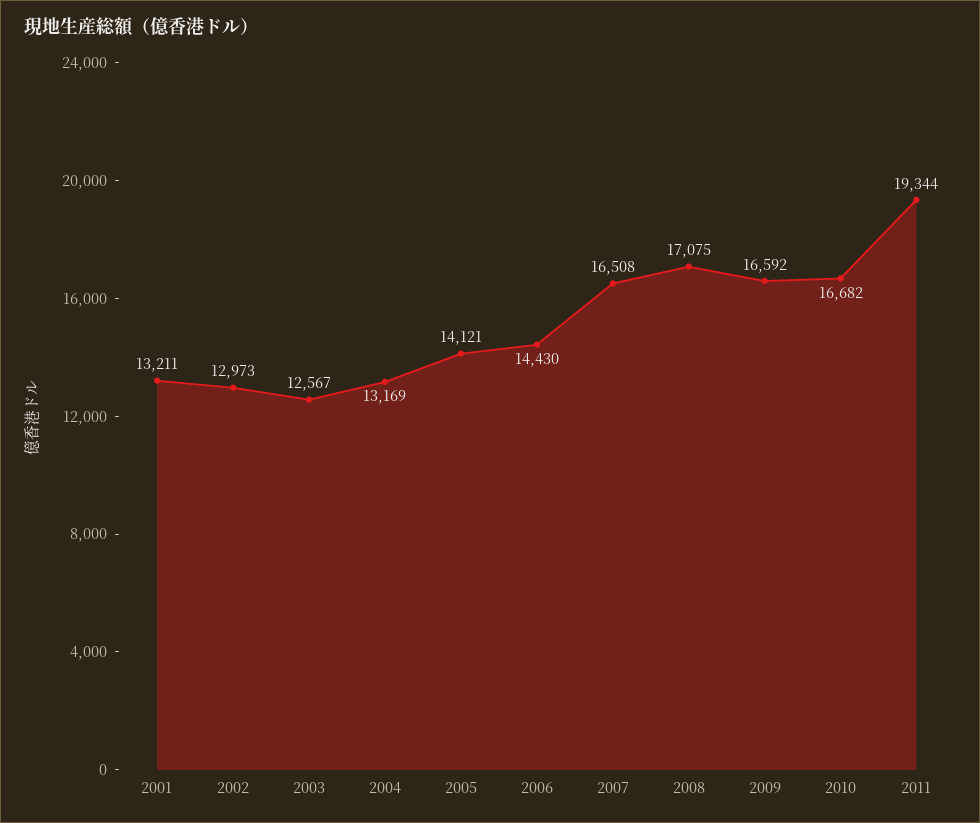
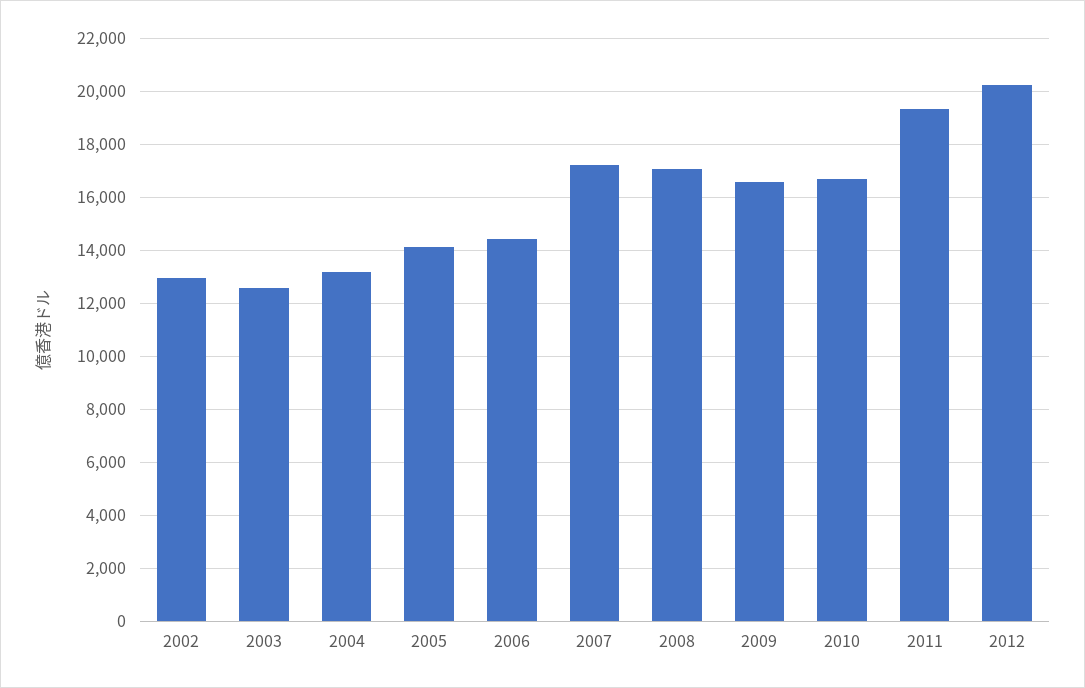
2001: 13211 -> none
2007: 16508 -> 17250
2012: none -> 20250

